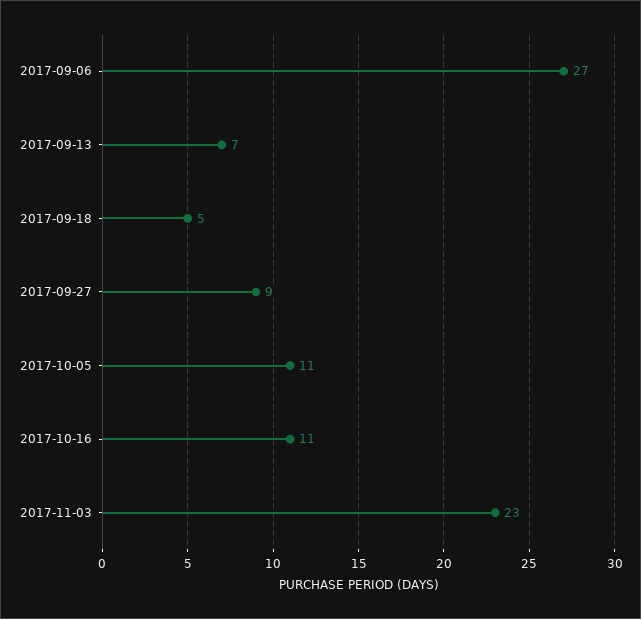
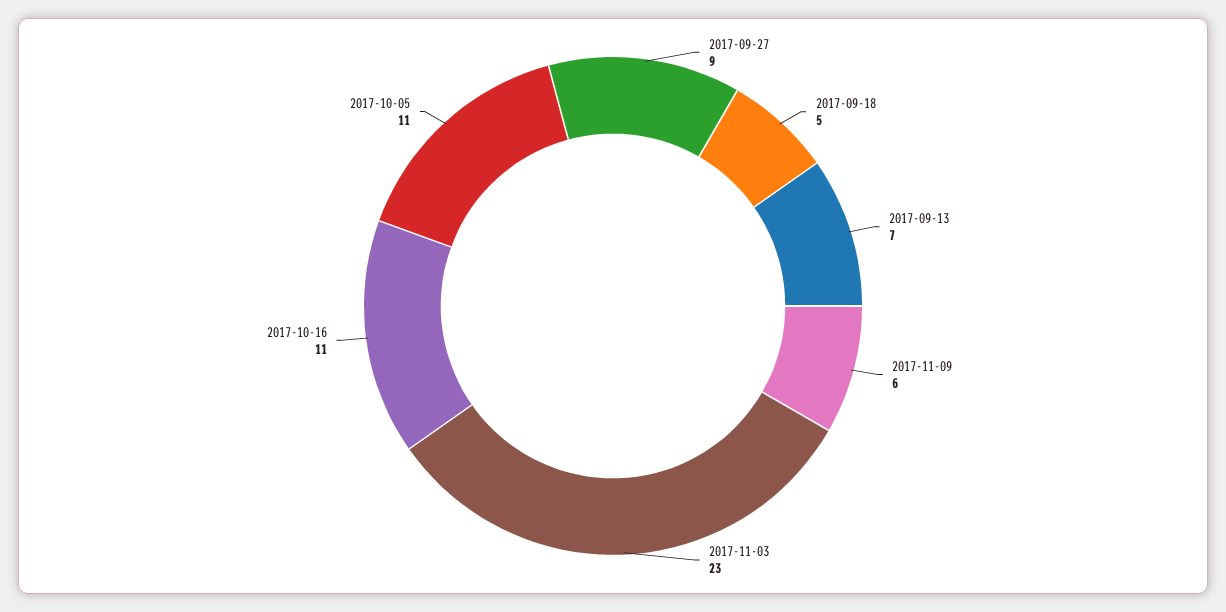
2017-09-06: 27 -> none
2017-11-09: none -> 6

